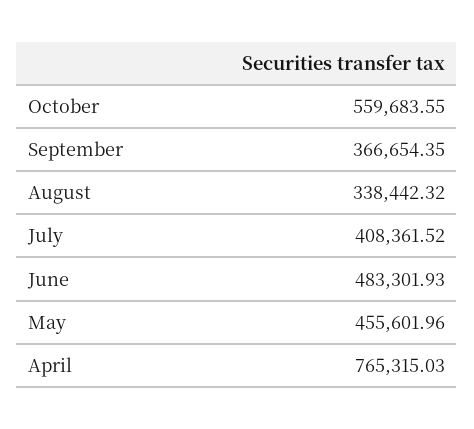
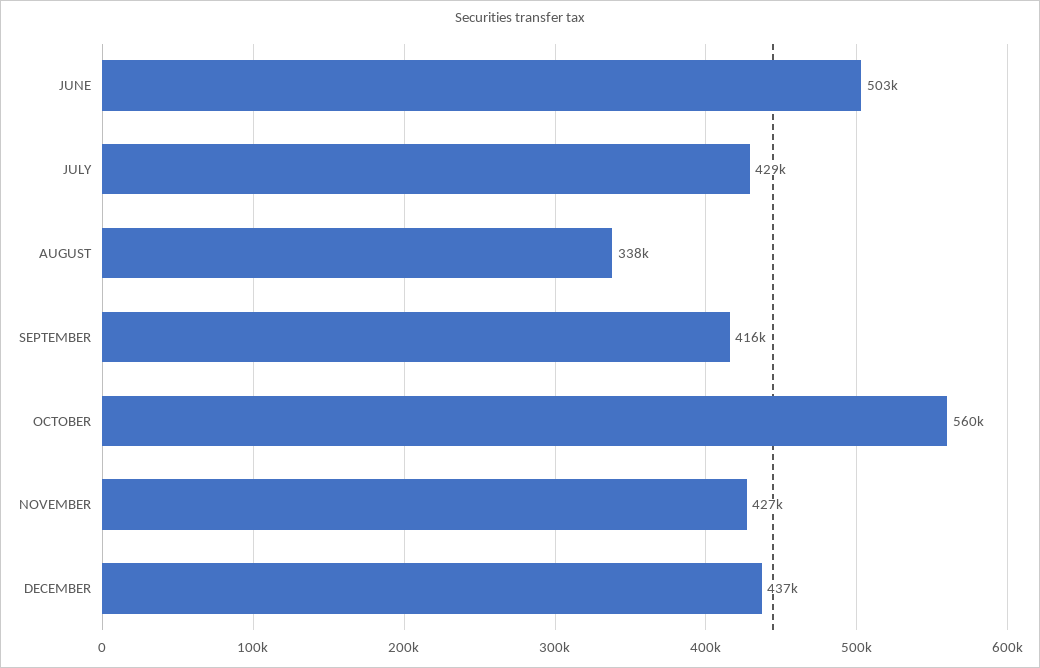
September: 366654.35 -> 416000
July: 408361.52 -> 429000
June: 483301.93 -> 503000
May: 455601.96 -> none
April: 765315.03 -> none
NOVEMBER: none -> 427000
DECEMBER: none -> 437000

